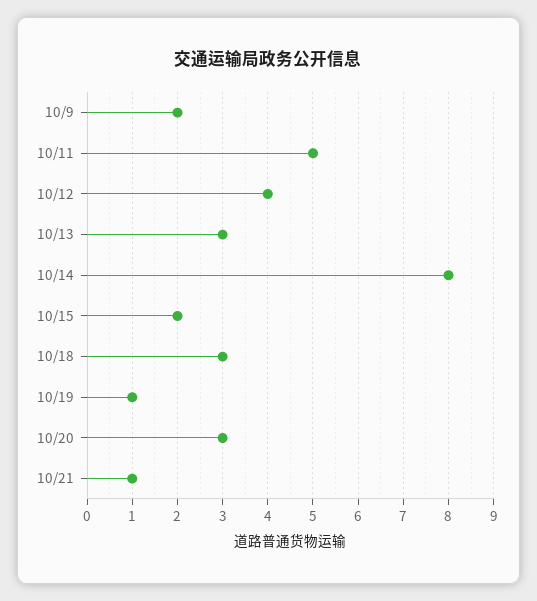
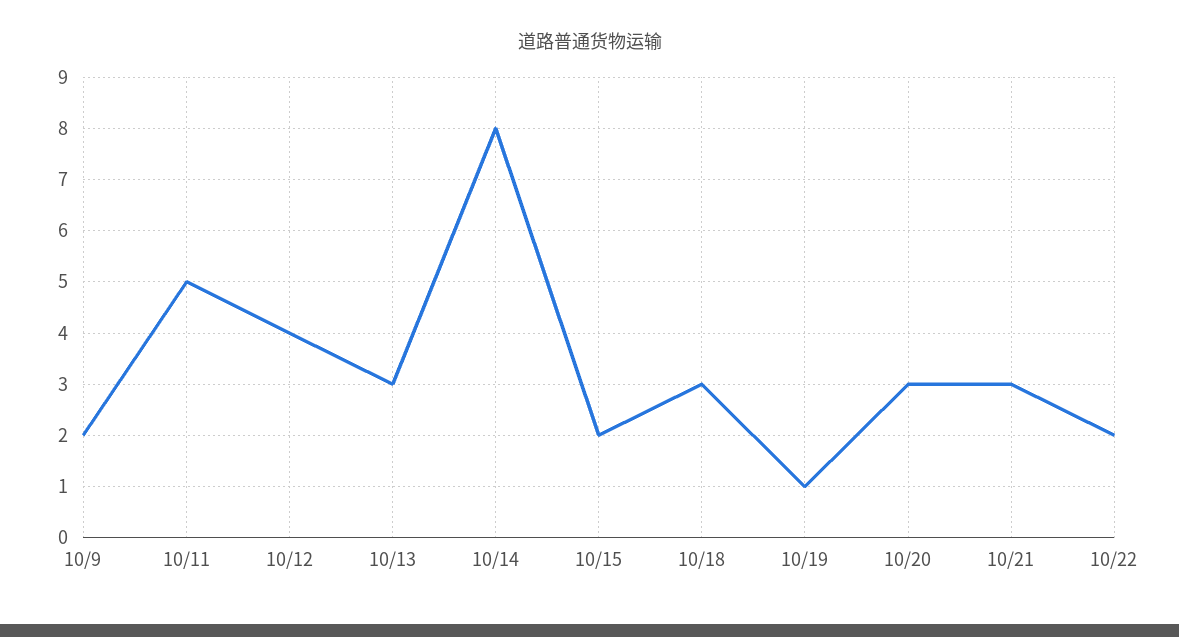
10/21: 1 -> 3
10/22: none -> 2

